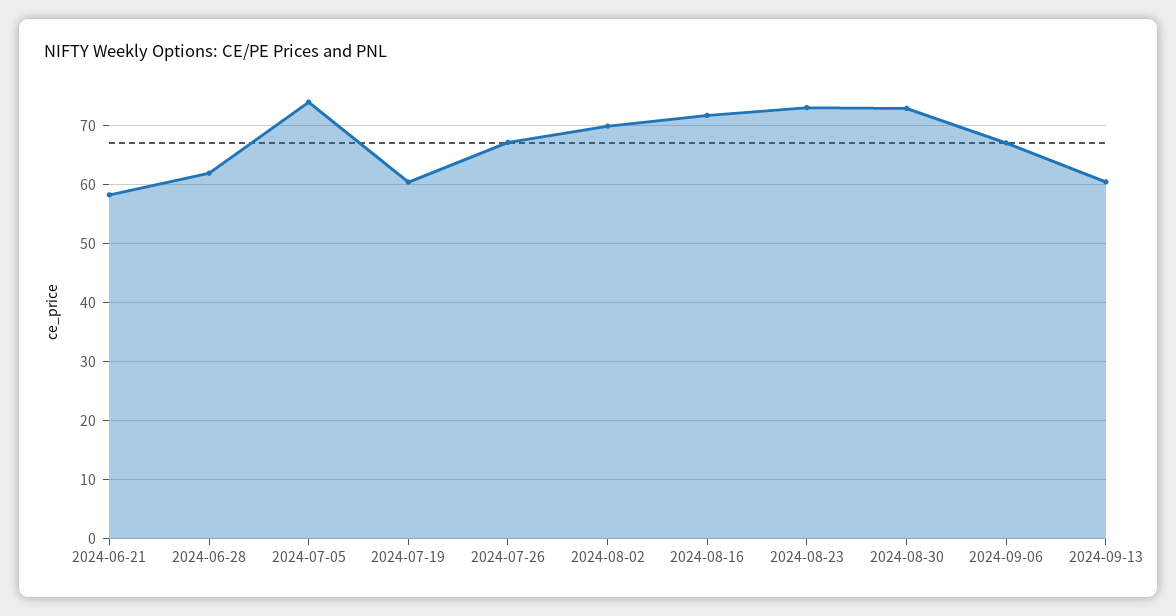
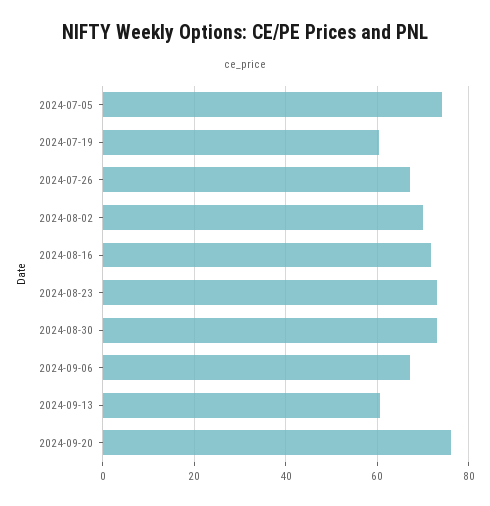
2024-06-21: 58 -> none
2024-06-28: 62 -> none
2024-09-20: none -> 76

